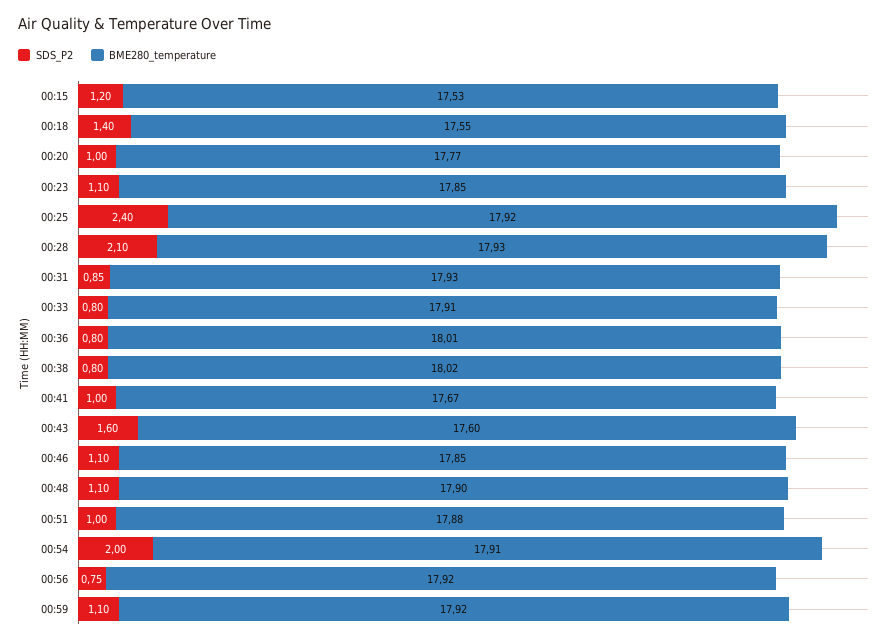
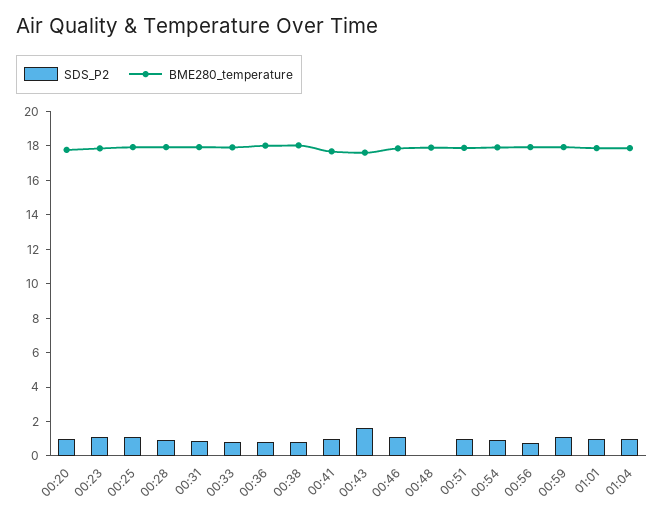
SDS_P2, 00:15: 1.2 -> none
BME280_temperature, 00:15: 17.53 -> none
SDS_P2, 00:18: 1.4 -> none
BME280_temperature, 00:18: 17.55 -> none
SDS_P2, 00:25: 2.4 -> 1
SDS_P2, 00:28: 2.1 -> 1
SDS_P2, 00:48: 1.1 -> 0
SDS_P2, 00:54: 2 -> 1
SDS_P2, 01:01: none -> 1
BME280_temperature, 01:01: none -> 18
SDS_P2, 01:04: none -> 1
BME280_temperature, 01:04: none -> 18

